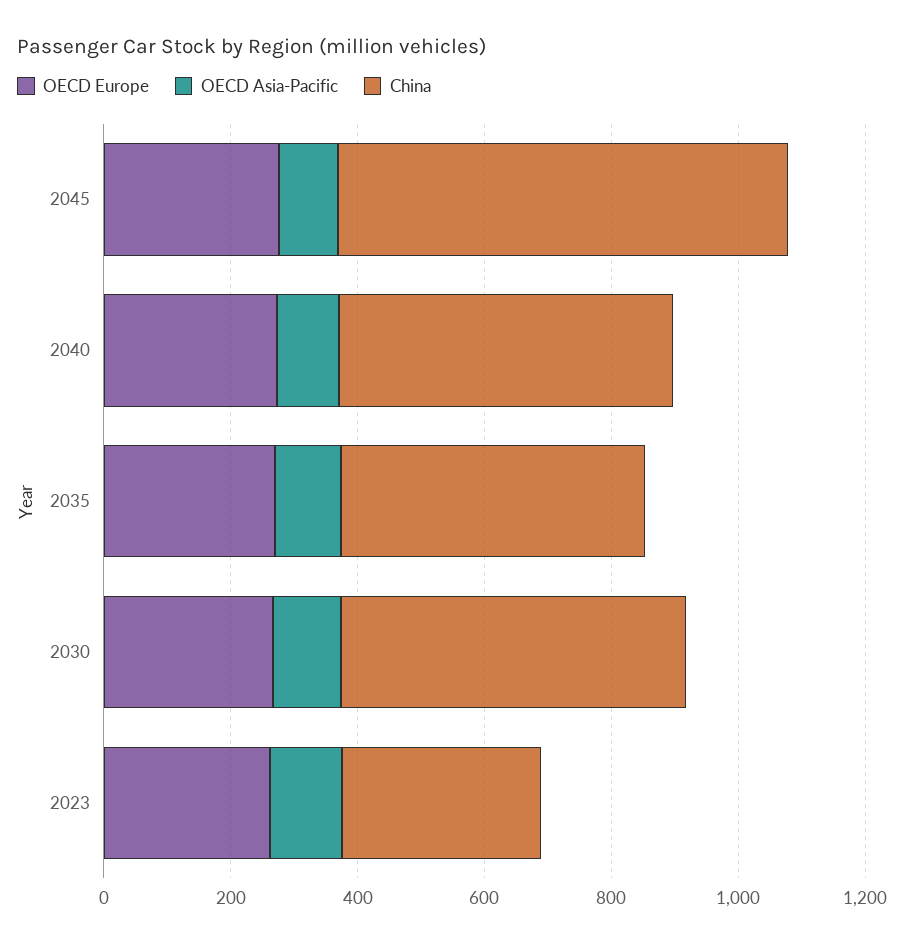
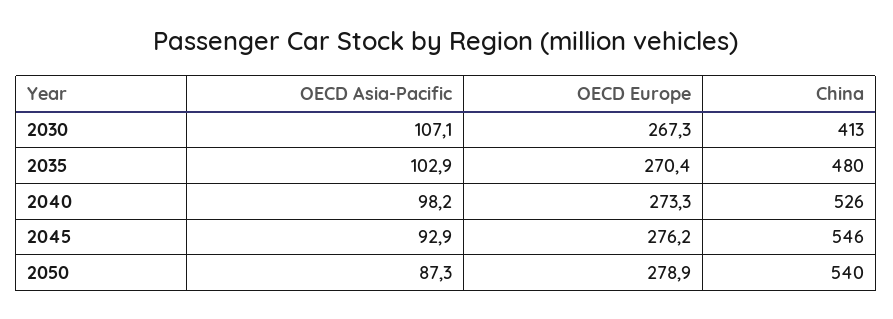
China, 2045: 700 -> 546
China, 2030: 550 -> 413
OECD Europe, 2023: 250 -> none
OECD Asia-Pacific, 2023: 100 -> none
China, 2023: 300 -> none
OECD Asia-Pacific, 2050: none -> 87.3
OECD Europe, 2050: none -> 278.9
China, 2050: none -> 540

